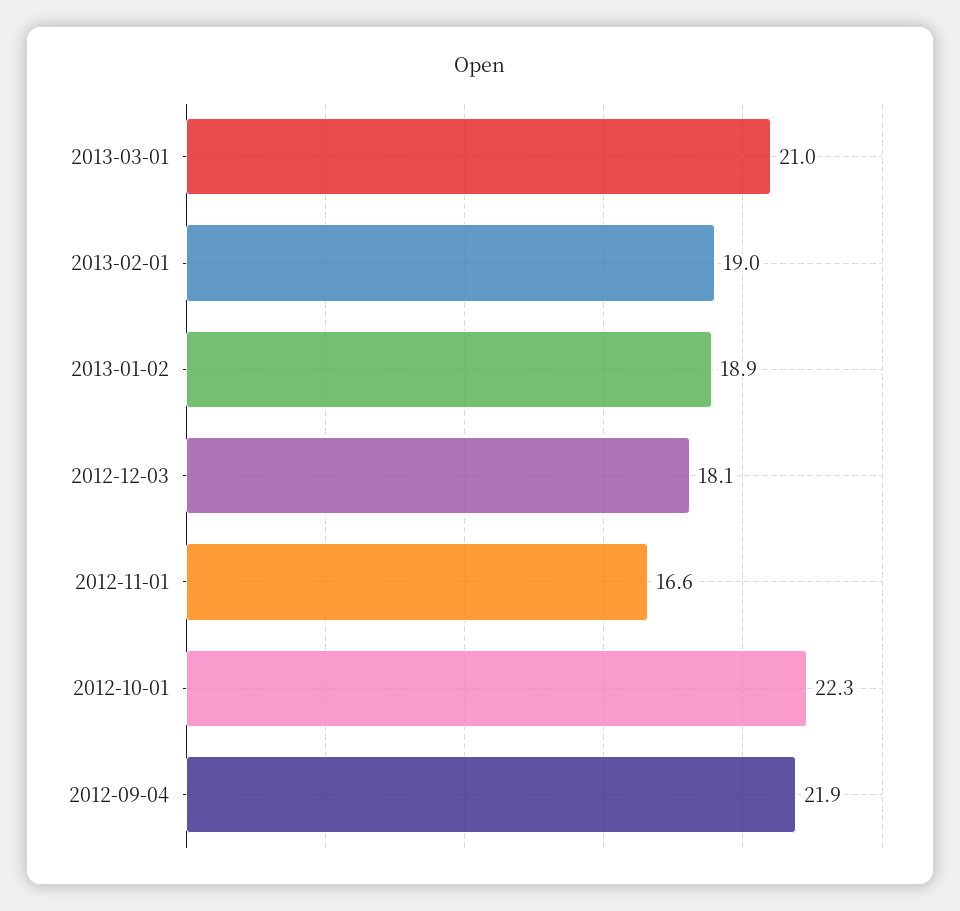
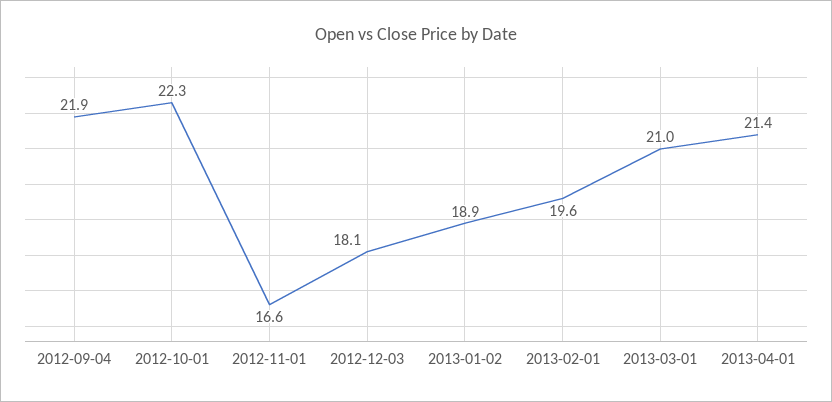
2013-02-01: 19 -> 19.6
2013-04-01: none -> 21.4

